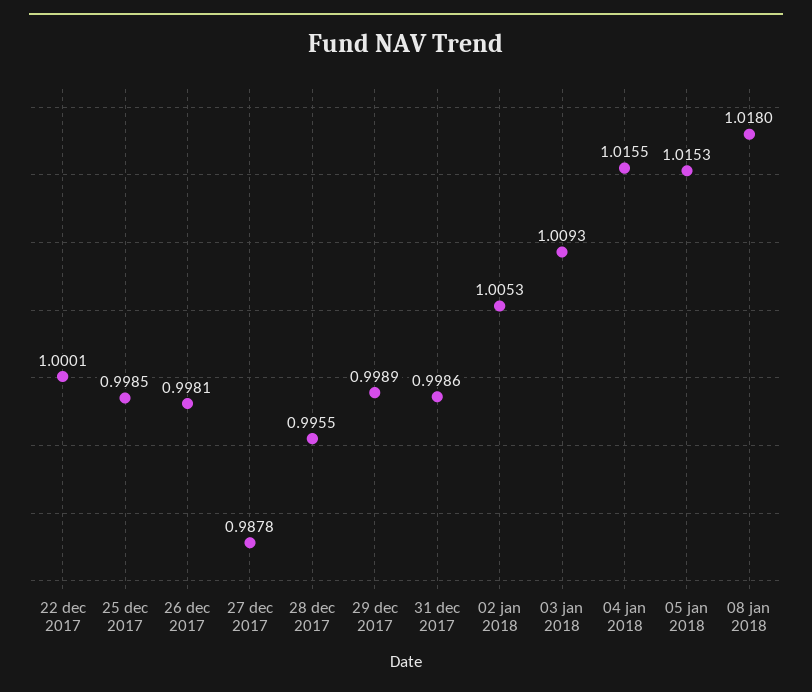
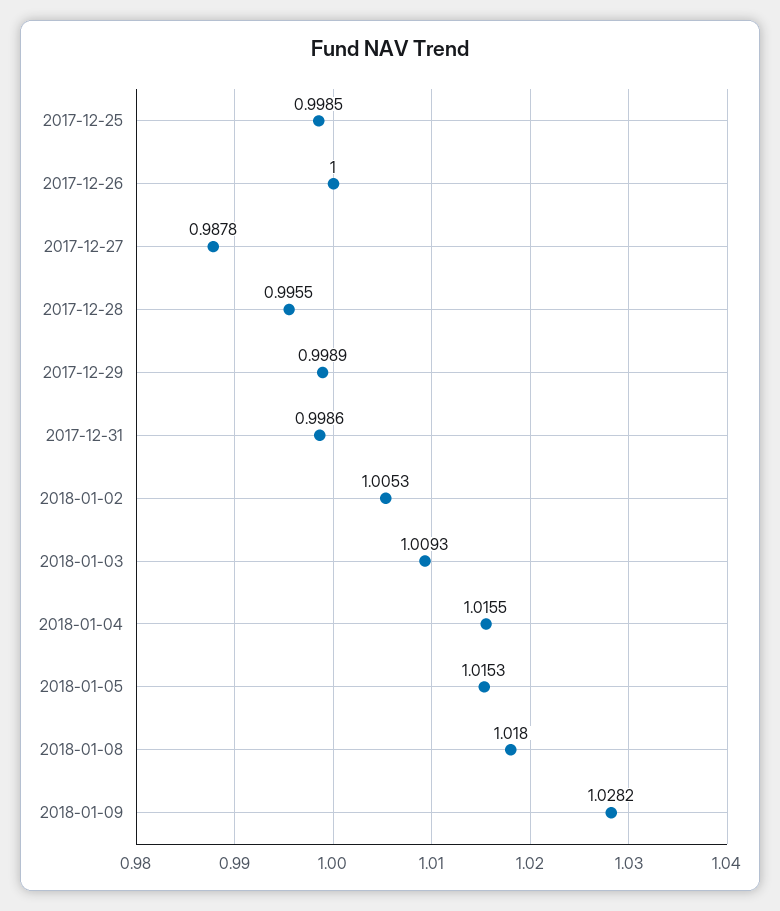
22 dec 2017: 1.0001 -> none
26 dec 2017: 0.9981 -> 1
2018-01-09: none -> 1.0282

